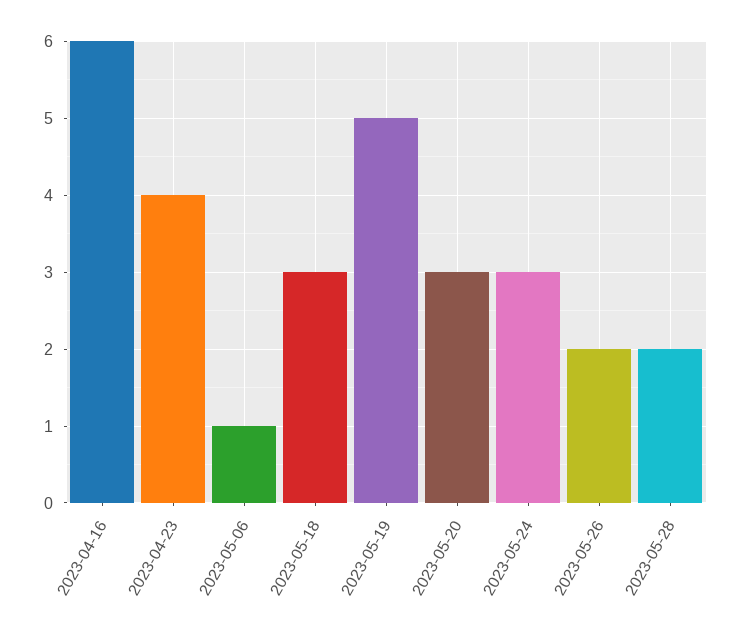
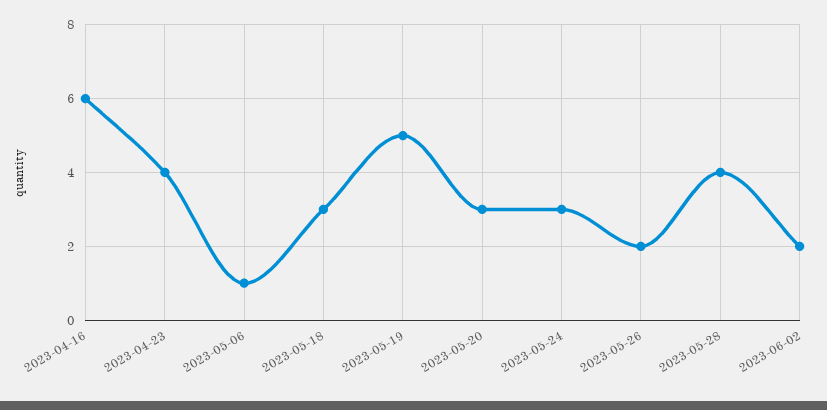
2023-05-28: 2 -> 4
2023-06-02: none -> 2

